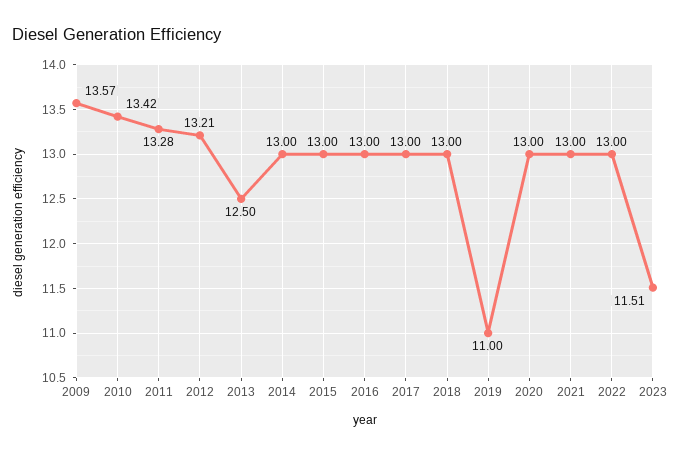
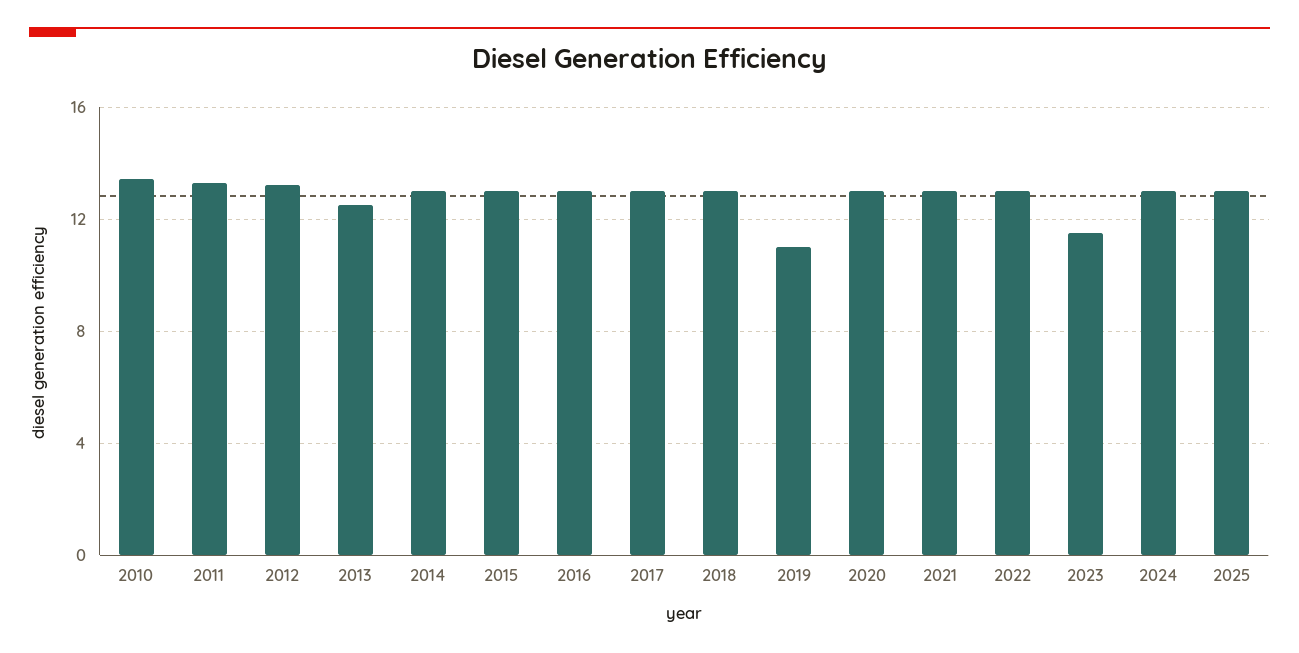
2009: 13.57 -> none
2024: none -> 13
2025: none -> 13

